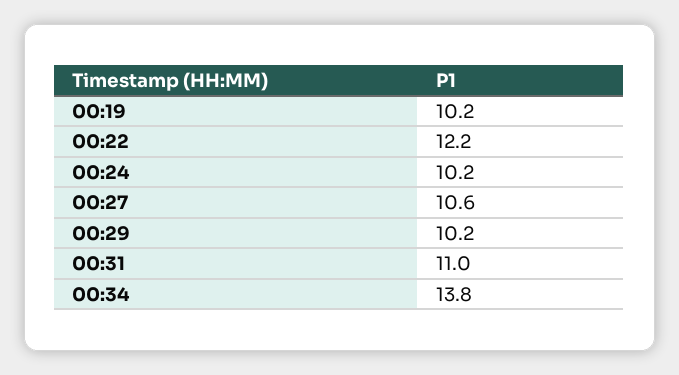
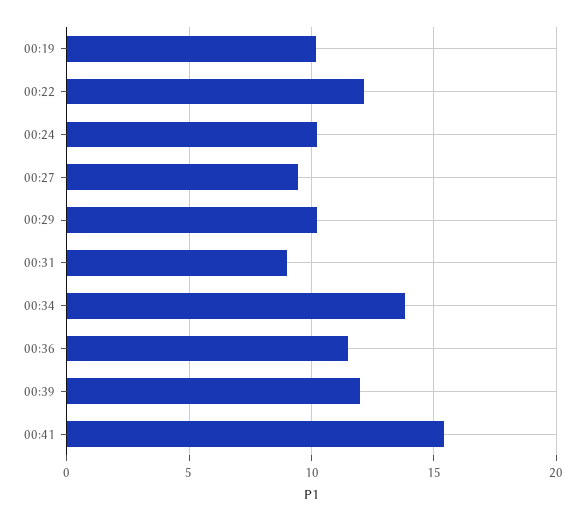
00:27: 10.6 -> 9.5
00:31: 11 -> 9
00:36: none -> 11.5
00:39: none -> 12
00:41: none -> 15.5

